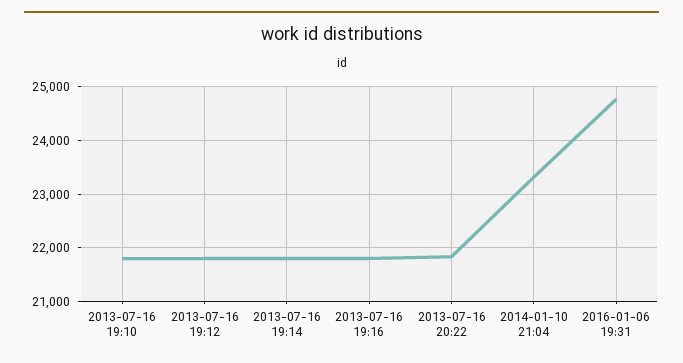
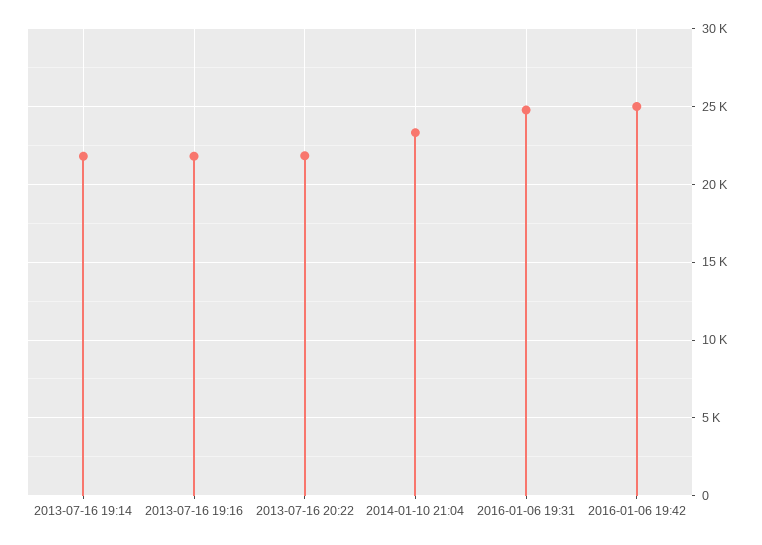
2013-07-16 19:10: 21800 -> none
2013-07-16 19:12: 21800 -> none
2016-01-06 19:42: none -> 25000

